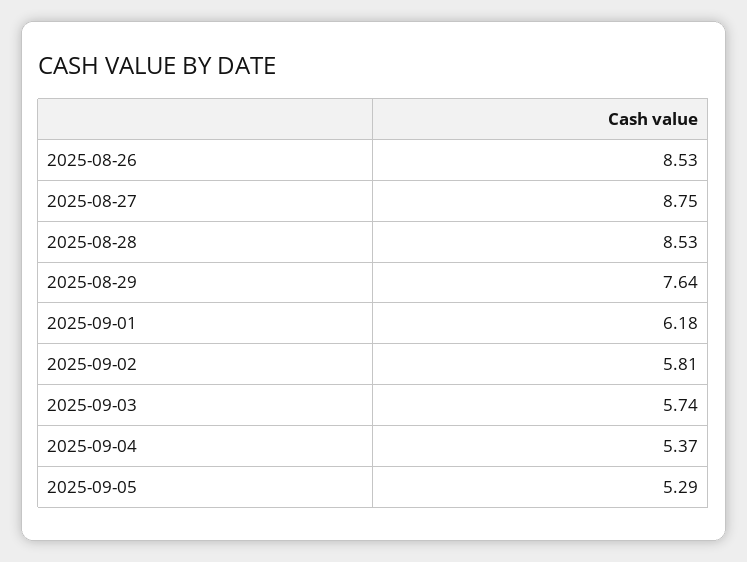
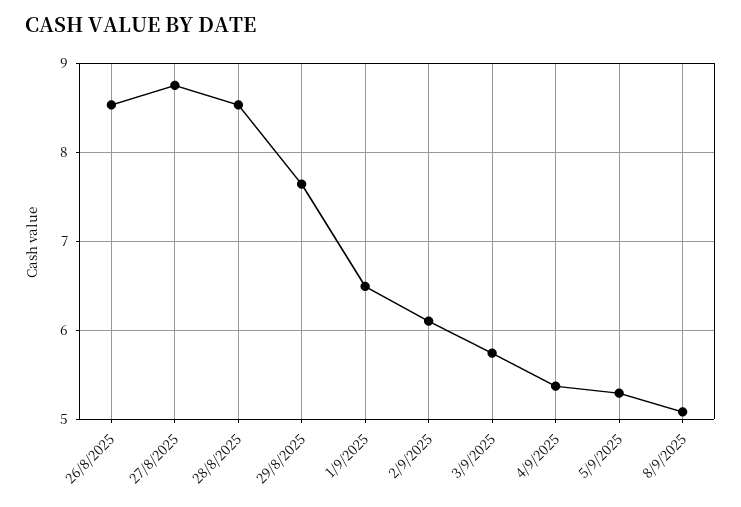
2025-09-01: 6.18 -> 6.5
2025-09-02: 5.81 -> 6.1
8/9/2025: none -> 5.1

